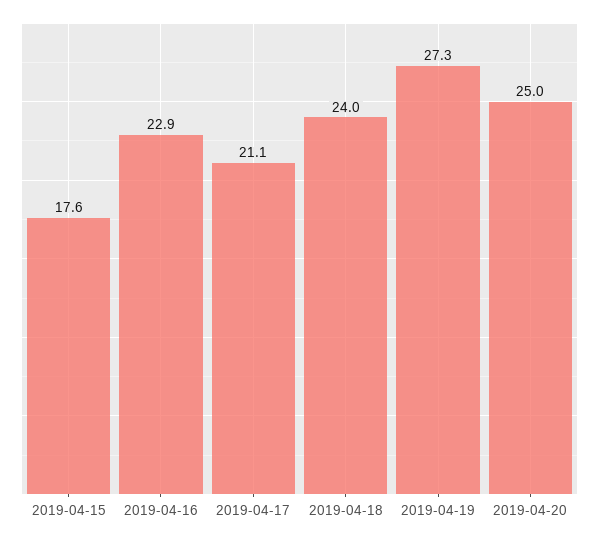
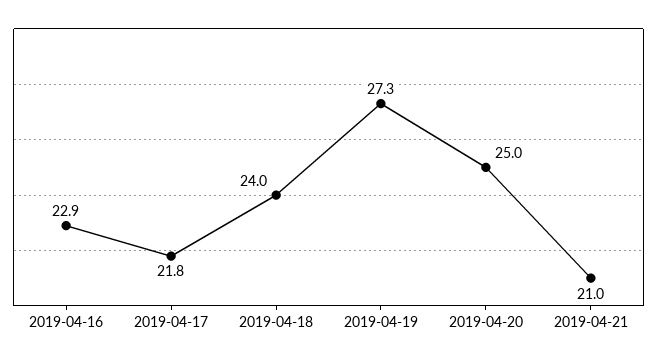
2019-04-15: 17.6 -> none
2019-04-17: 21.1 -> 21.8
2019-04-21: none -> 21

